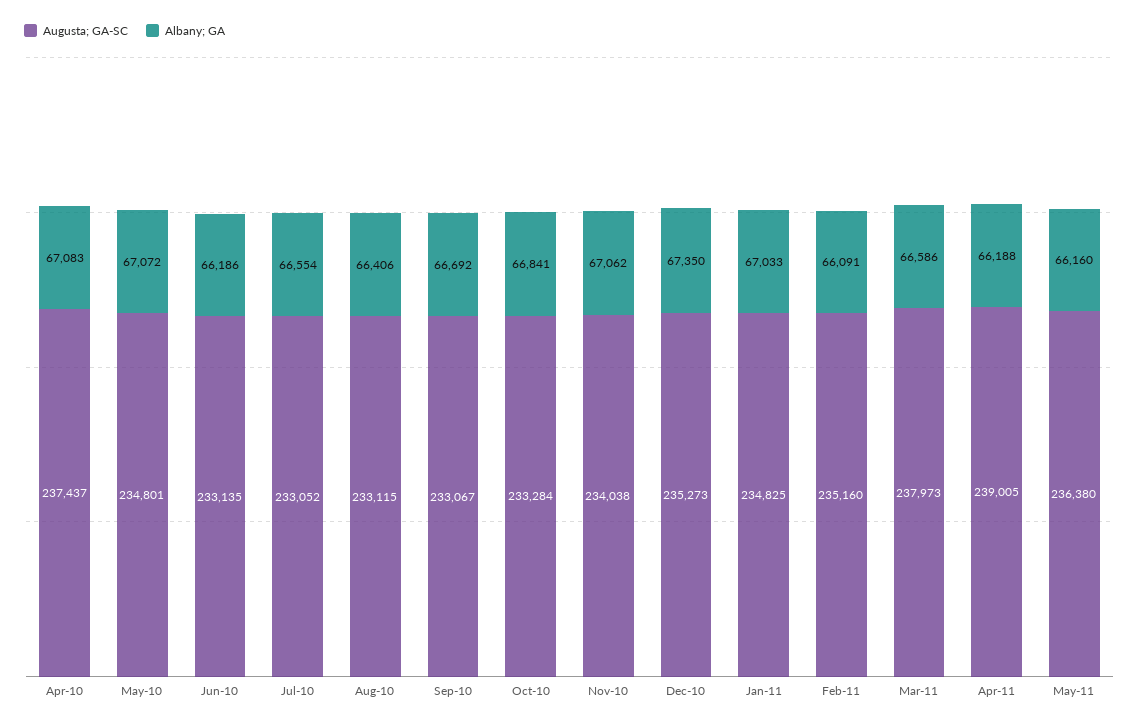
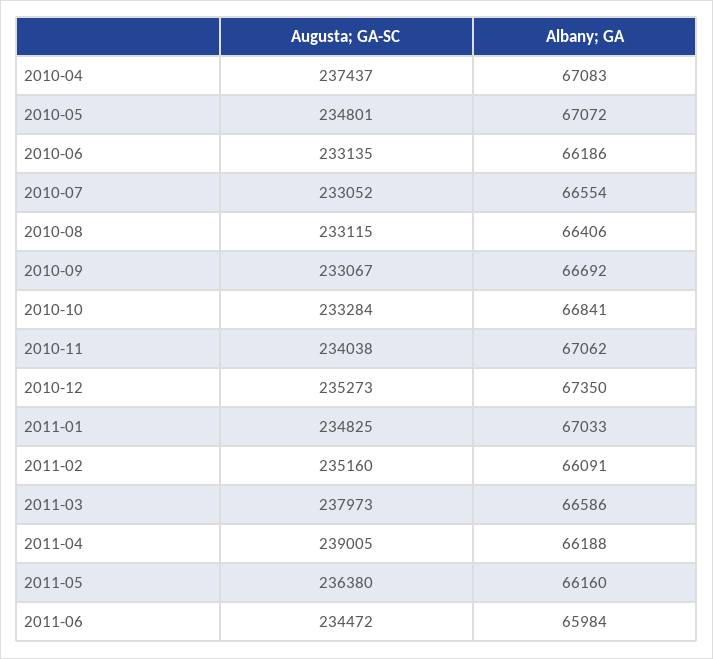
Augusta; GA-SC, 2011-06: none -> 234472
Albany; GA, 2011-06: none -> 65984

